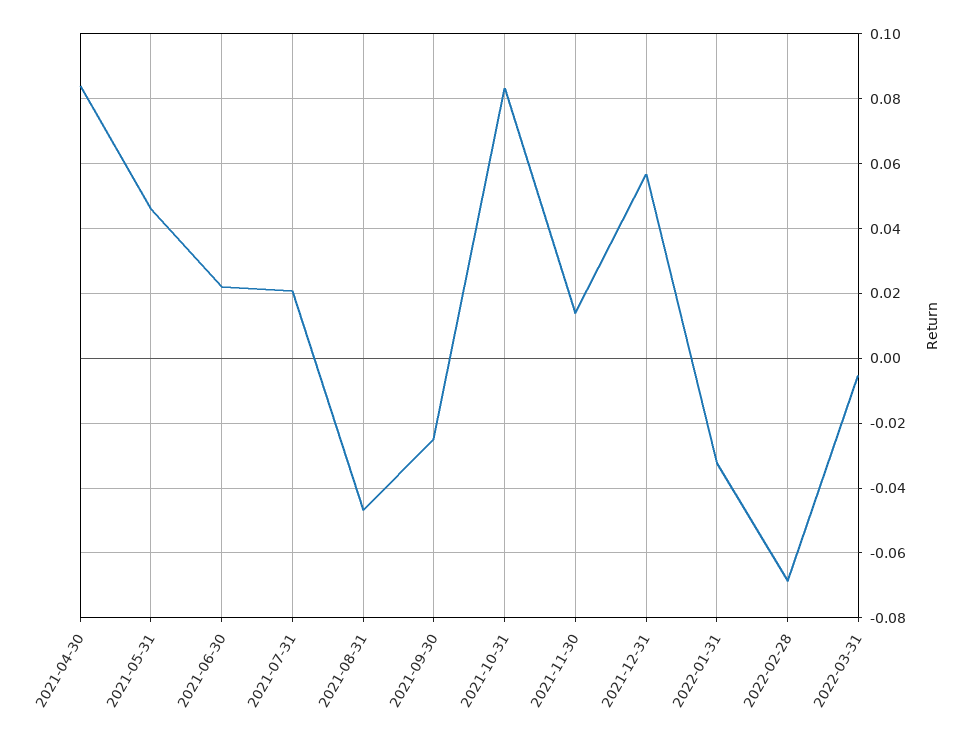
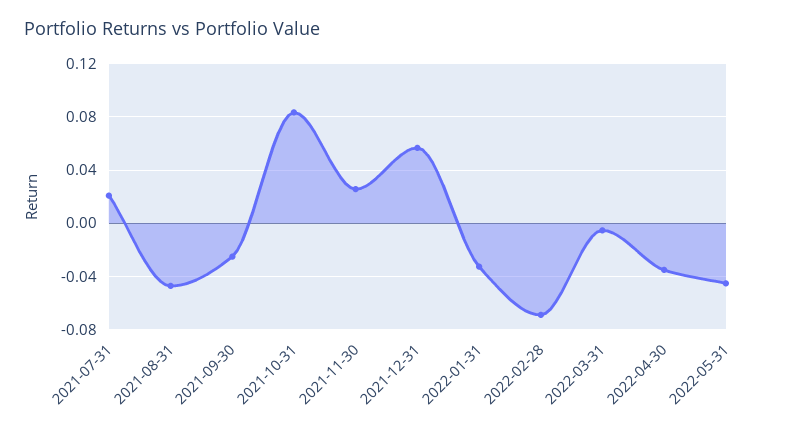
2021-04-30: 0.084 -> none
2021-05-31: 0.046 -> none
2021-06-30: 0.022 -> none
2021-11-30: 0.014 -> 0.025
2022-04-30: none -> -0.035
2022-05-31: none -> -0.045

